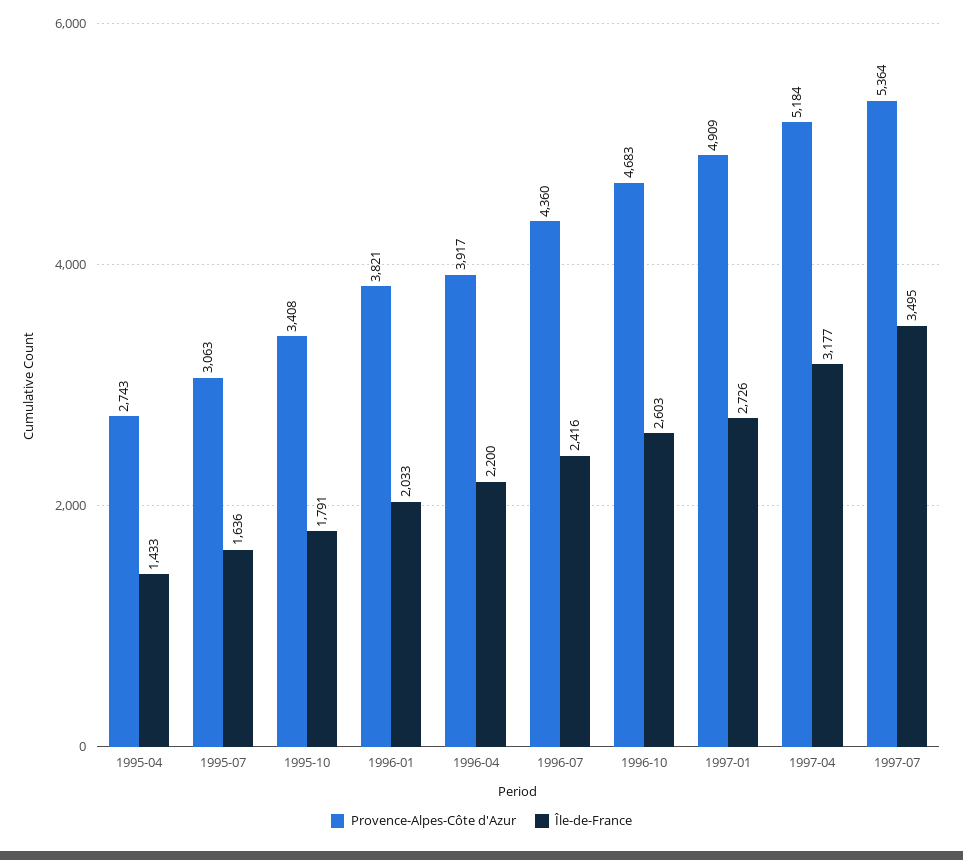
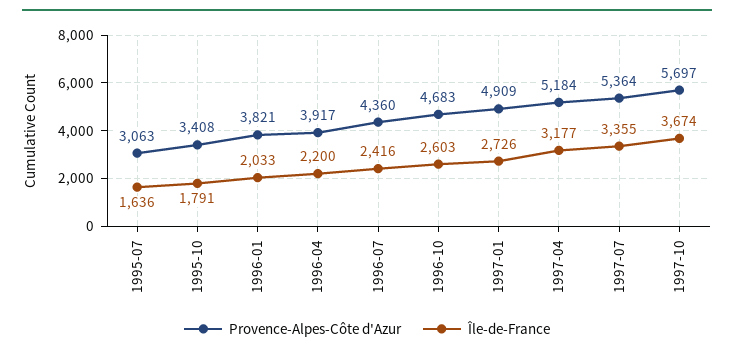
Provence-Alpes-Côte d'Azur, 1995-04: 2743 -> none
Île-de-France, 1995-04: 1433 -> none
Île-de-France, 1997-07: 3495 -> 3355
Provence-Alpes-Côte d'Azur, 1997-10: none -> 5697
Île-de-France, 1997-10: none -> 3674

